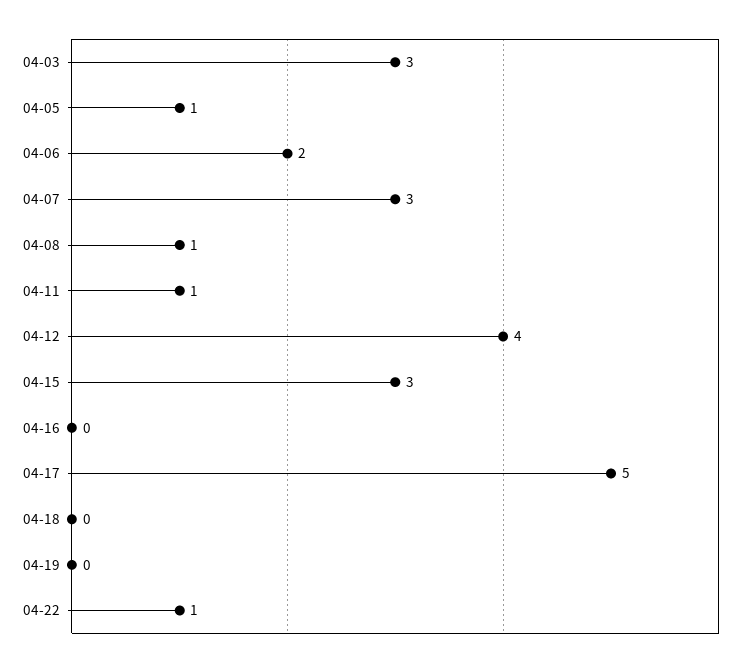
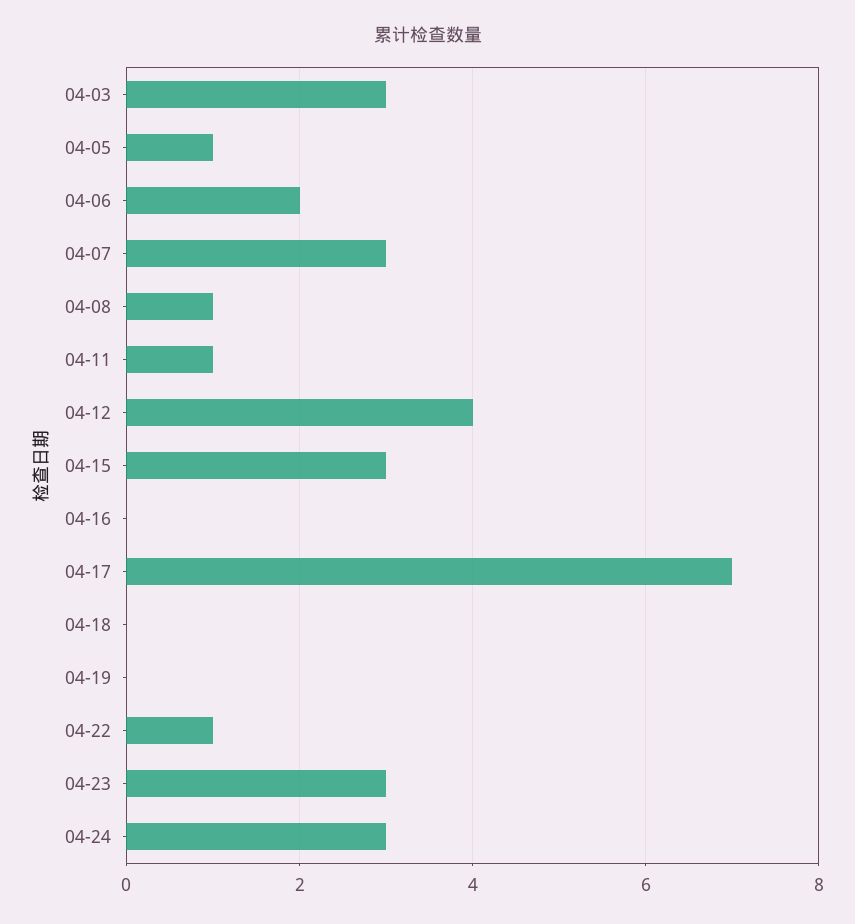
04-17: 5 -> 7
04-23: none -> 3
04-24: none -> 3

